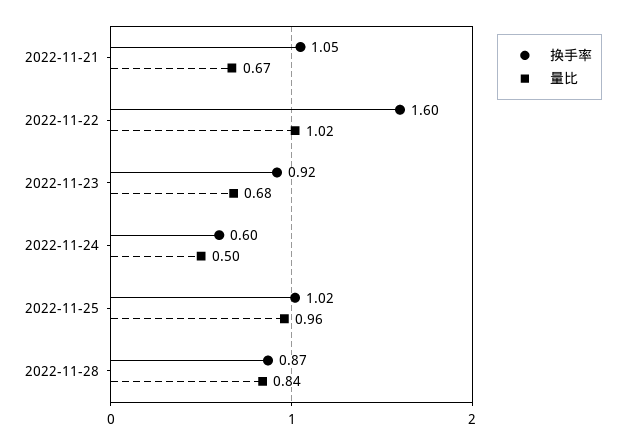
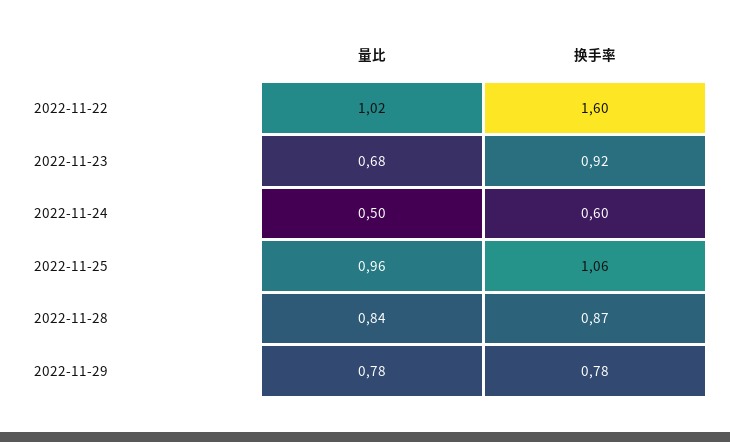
换手率, 2022-11-21: 1.05 -> none
量比, 2022-11-21: 0.67 -> none
换手率, 2022-11-25: 1.02 -> 1.06
量比, 2022-11-29: none -> 0.78
换手率, 2022-11-29: none -> 0.78

